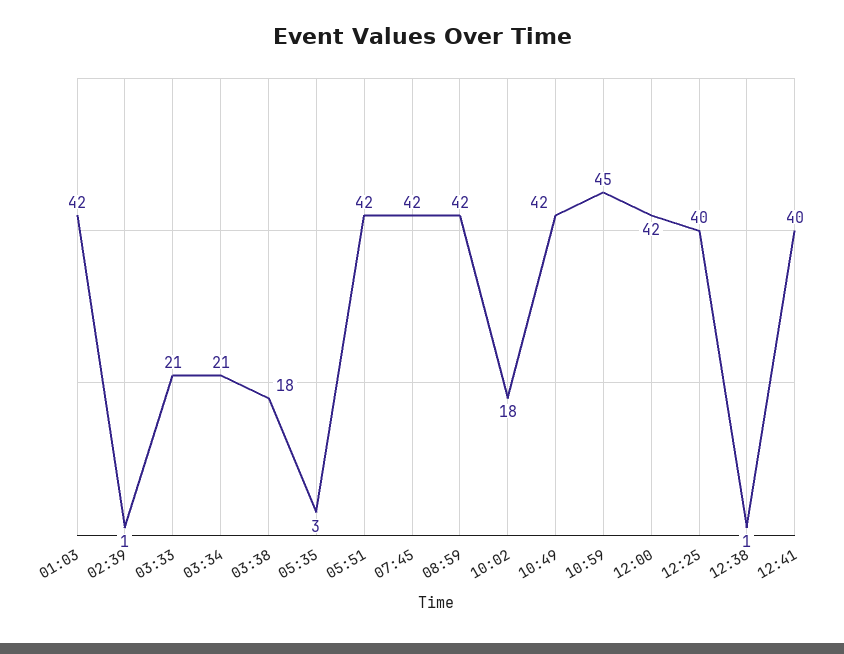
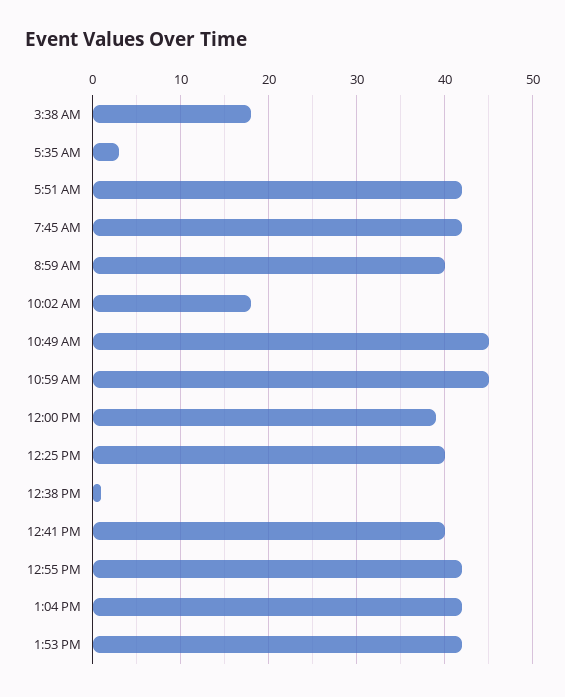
01:03: 42 -> none
02:39: 1 -> none
03:33: 21 -> none
03:34: 21 -> none
08:59: 42 -> 40
10:49: 42 -> 45
12:00: 42 -> 39
12:55 PM: none -> 42
1:04 PM: none -> 42
1:53 PM: none -> 42

